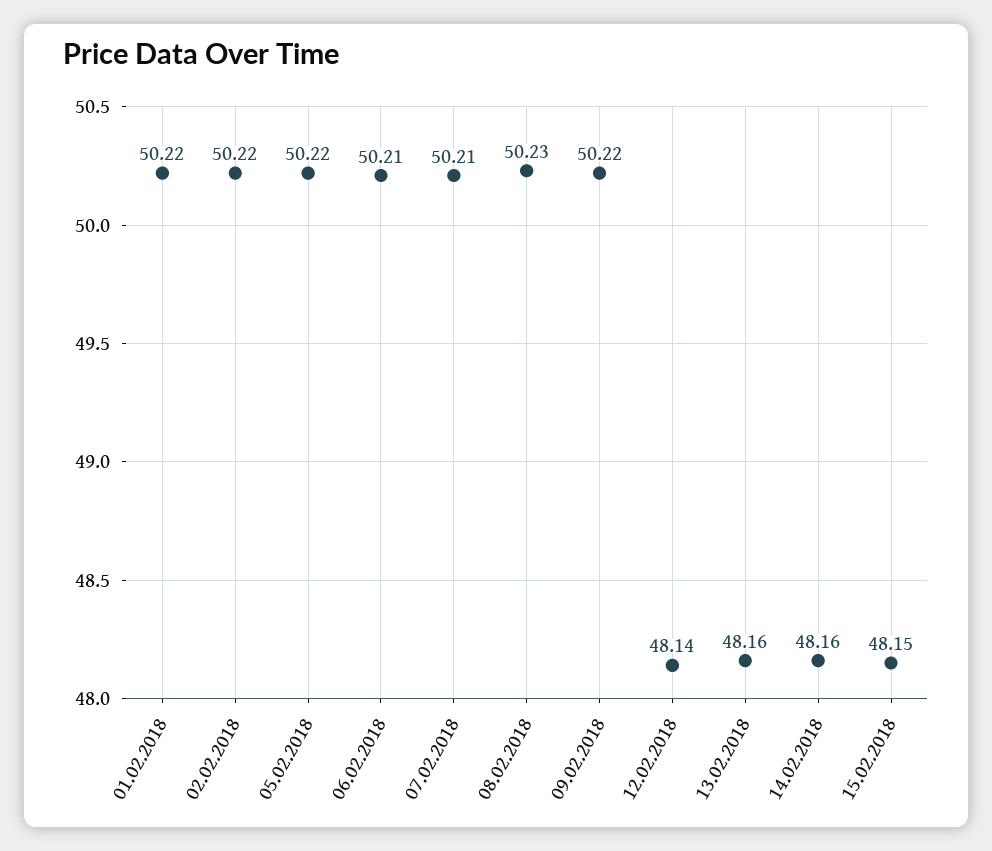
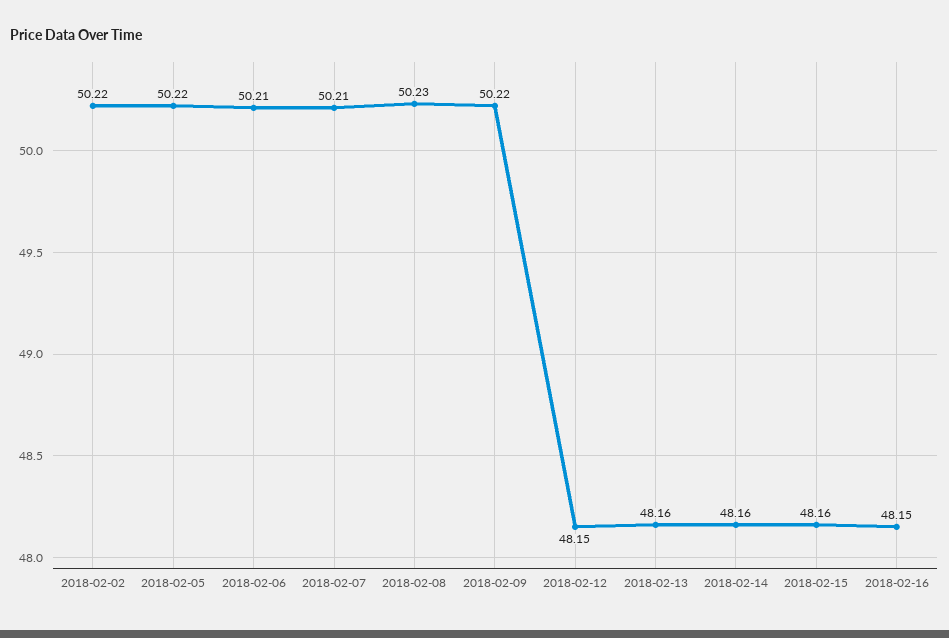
01.02.2018: 50.22 -> none
12.02.2018: 48.14 -> 48.15
15.02.2018: 48.15 -> 48.16
2018-02-16: none -> 48.15

